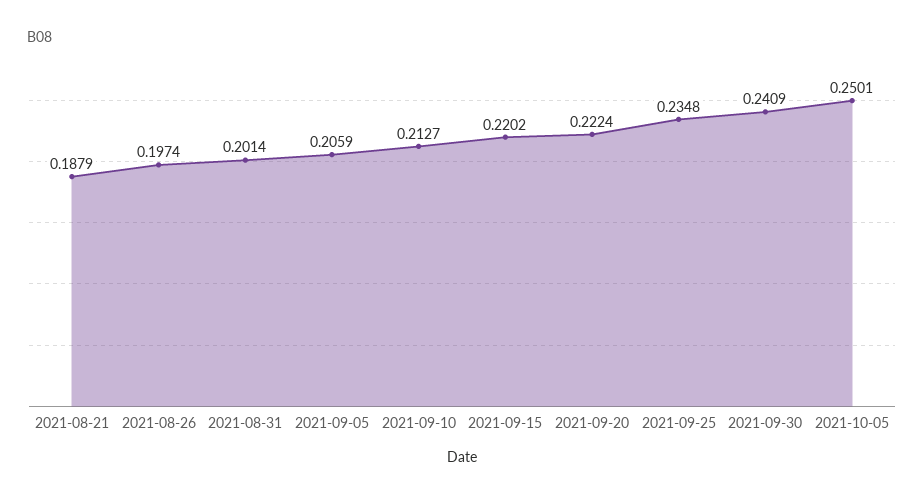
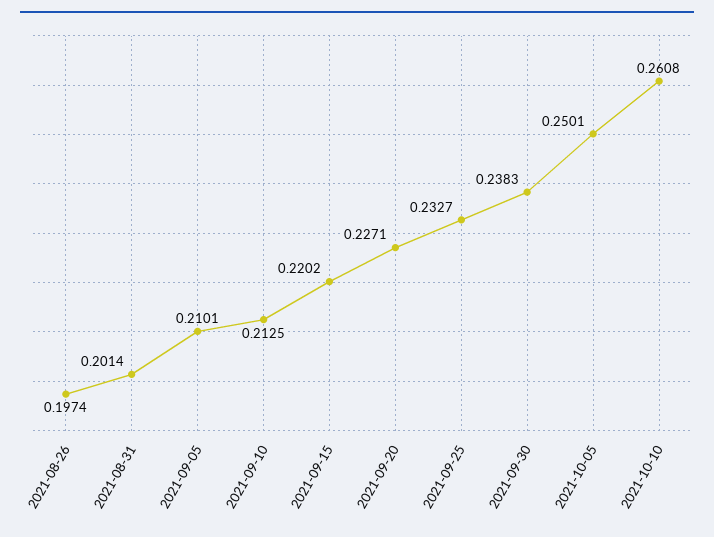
2021-08-21: 0.1879 -> none
2021-09-05: 0.2059 -> 0.2101
2021-09-10: 0.2127 -> 0.2125
2021-09-20: 0.2224 -> 0.2271
2021-09-25: 0.2348 -> 0.2327
2021-09-30: 0.2409 -> 0.2383
2021-10-10: none -> 0.2608

